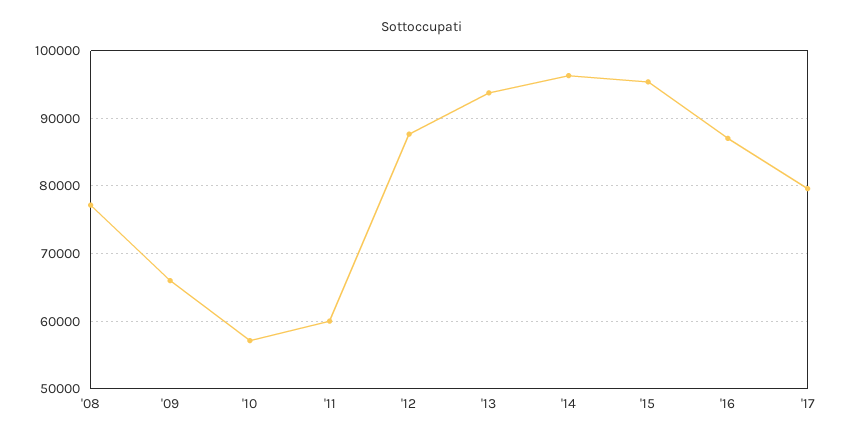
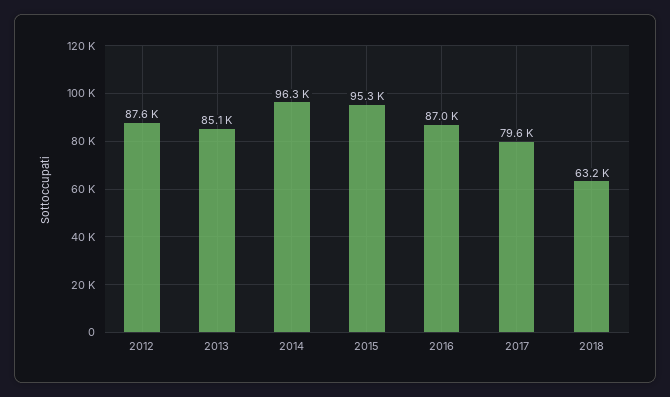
'08: 77000 -> none
'09: 66000 -> none
'10: 57000 -> none
'11: 60000 -> none
'13: 94000 -> 85100
2018: none -> 63200

